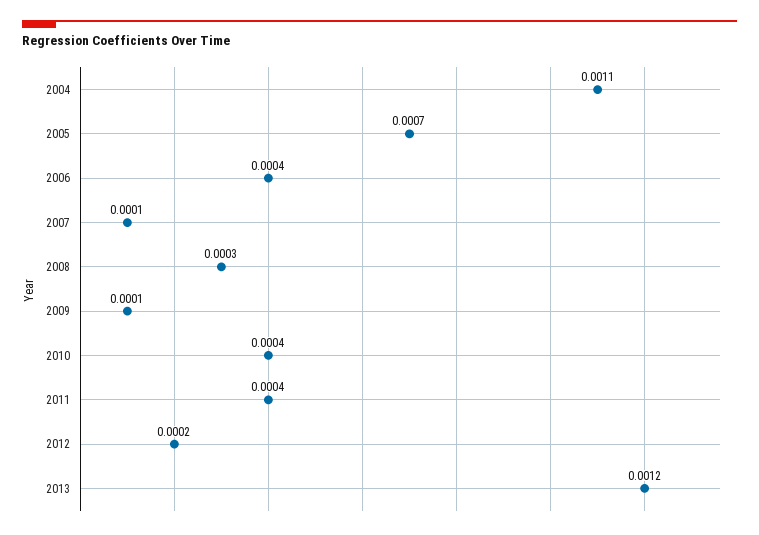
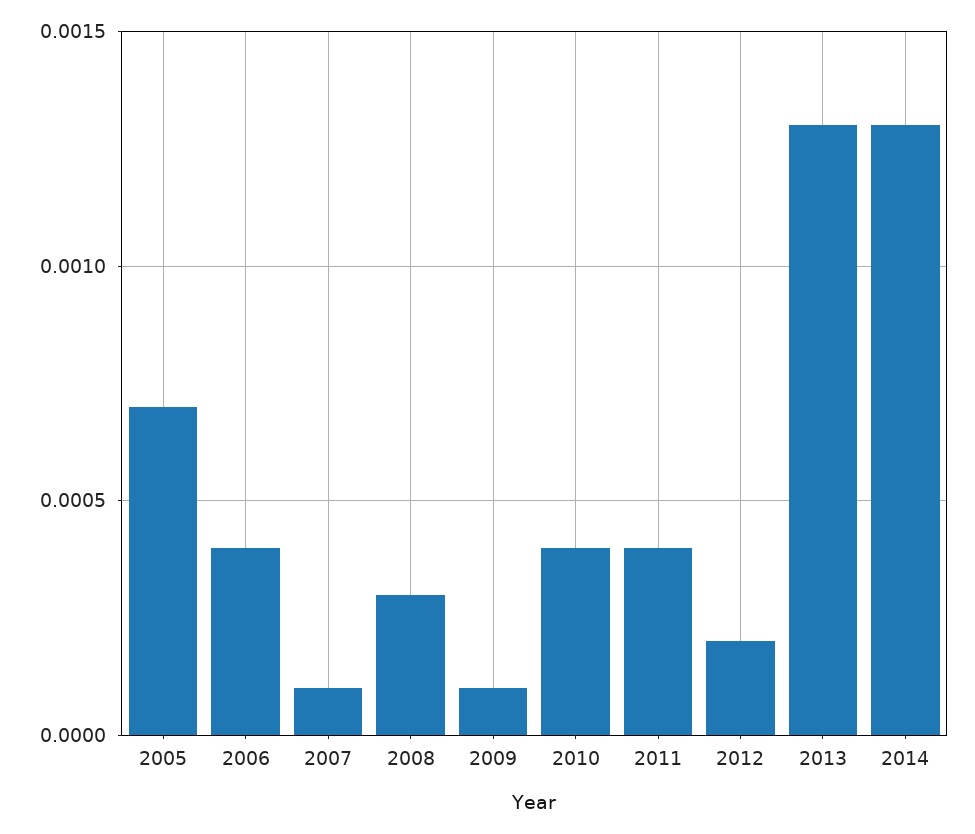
2004: 0.0011 -> none
2013: 0.0012 -> 0.0013
2014: none -> 0.0013

